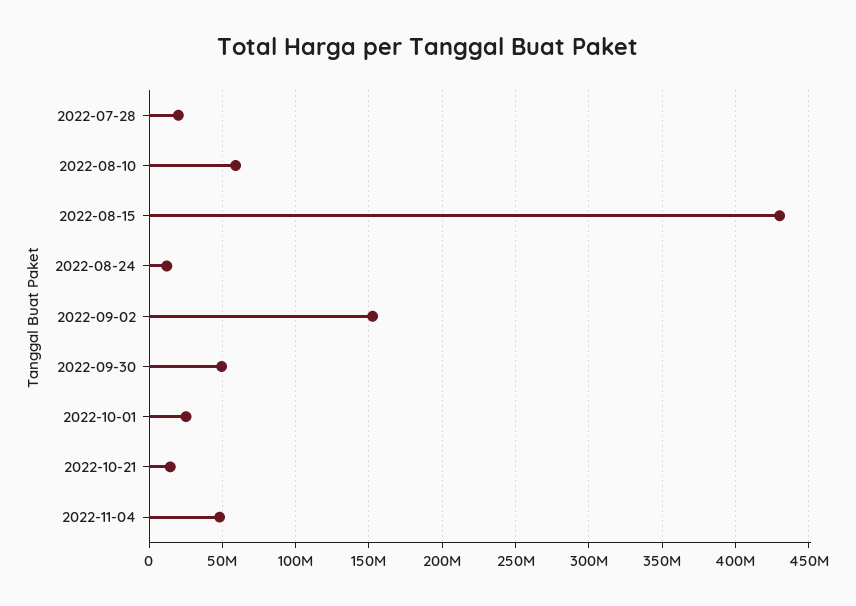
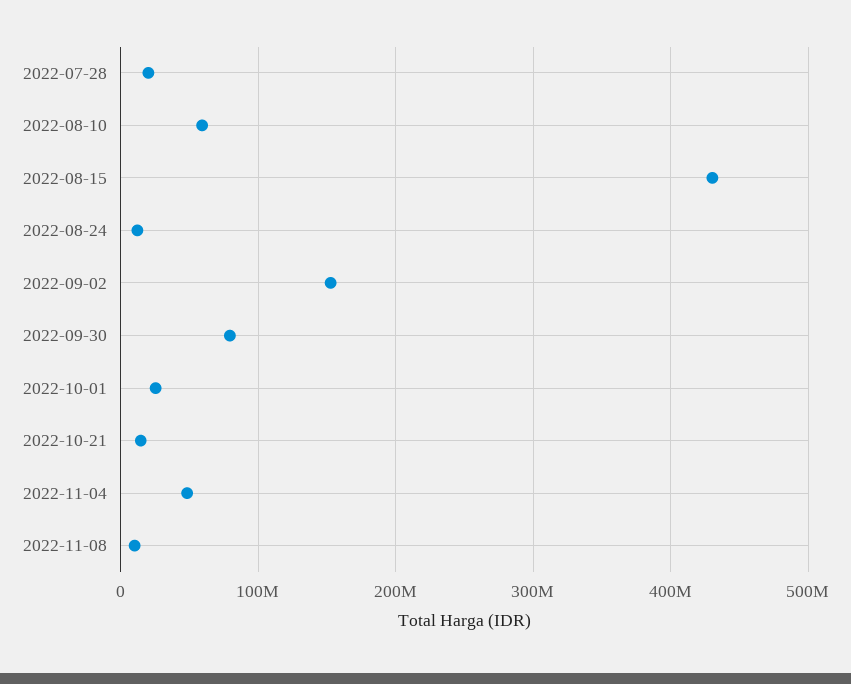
2022-09-30: 50000000 -> 80000000
2022-11-08: none -> 10000000

